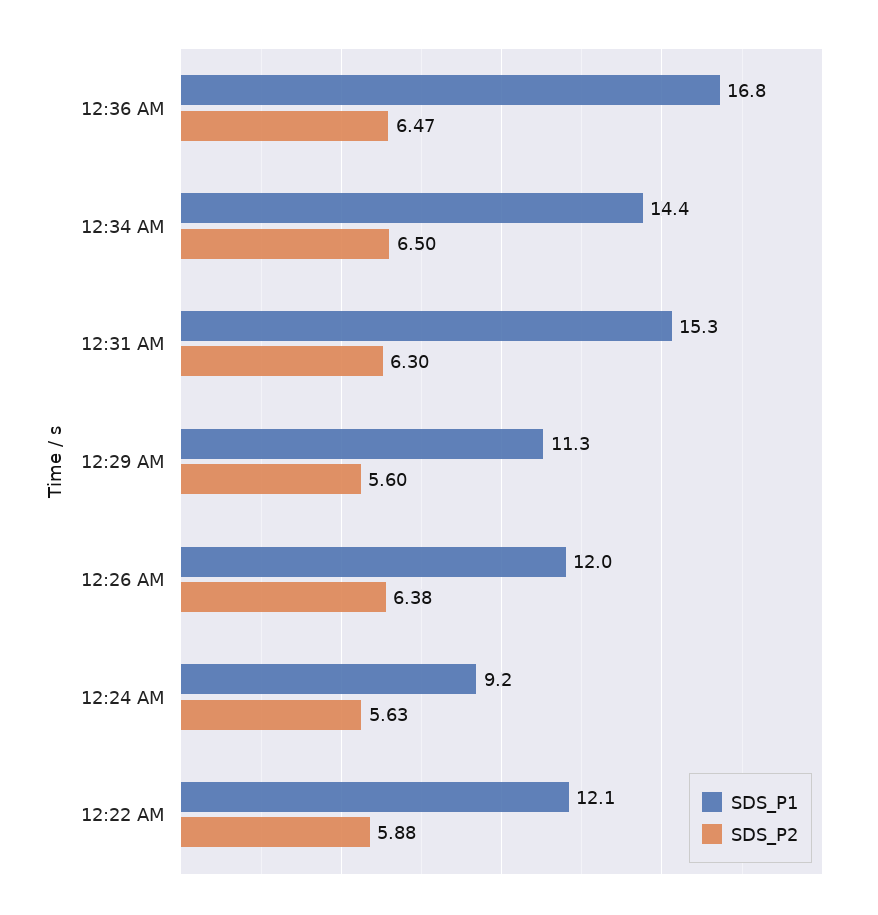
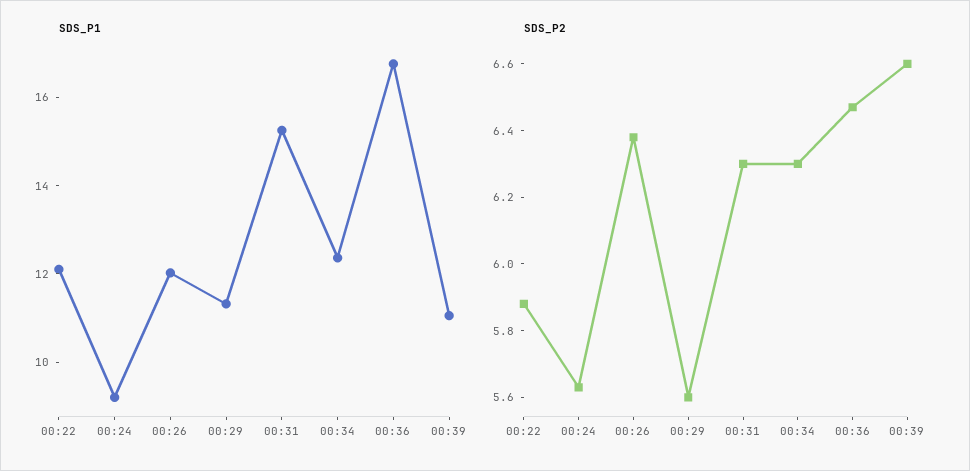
SDS_P1, 12:34 AM: 14.4 -> 12.5
SDS_P2, 12:34 AM: 6.5 -> 6.3
SDS_P1, 00:39: none -> 11
SDS_P2, 00:39: none -> 6.6

